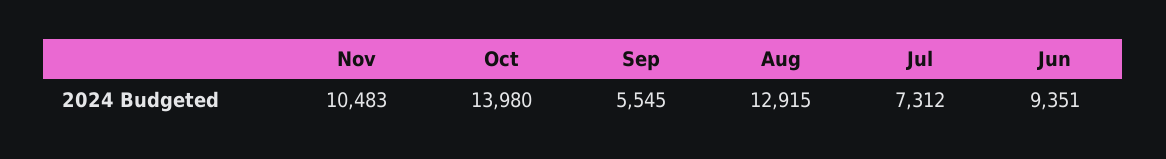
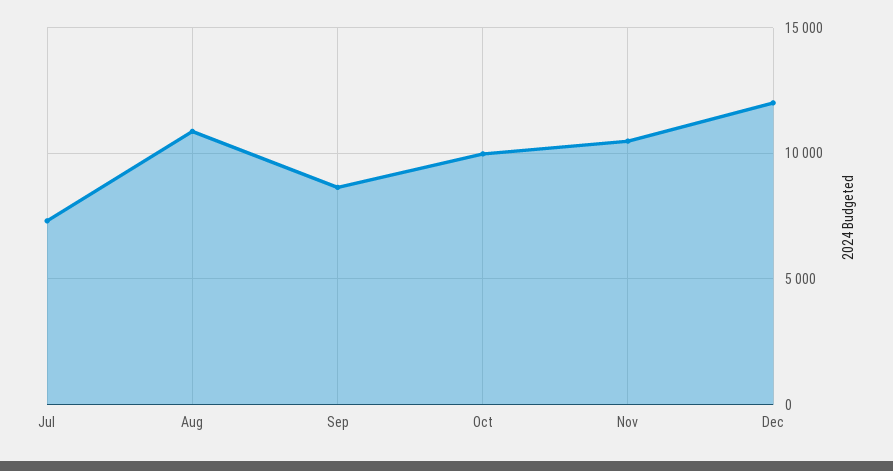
Oct: 13980 -> 10000
Sep: 5545 -> 8500
Aug: 12915 -> 11000
Jun: 9351 -> none
Dec: none -> 12000

